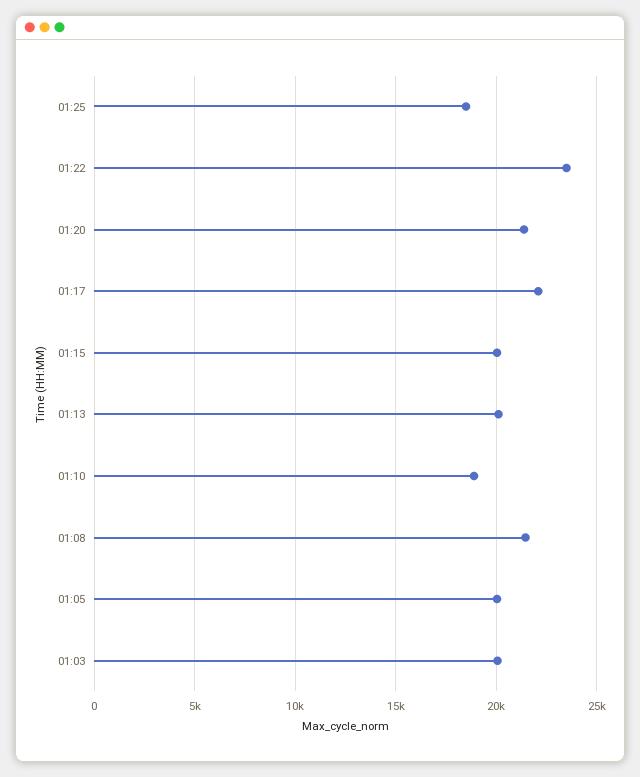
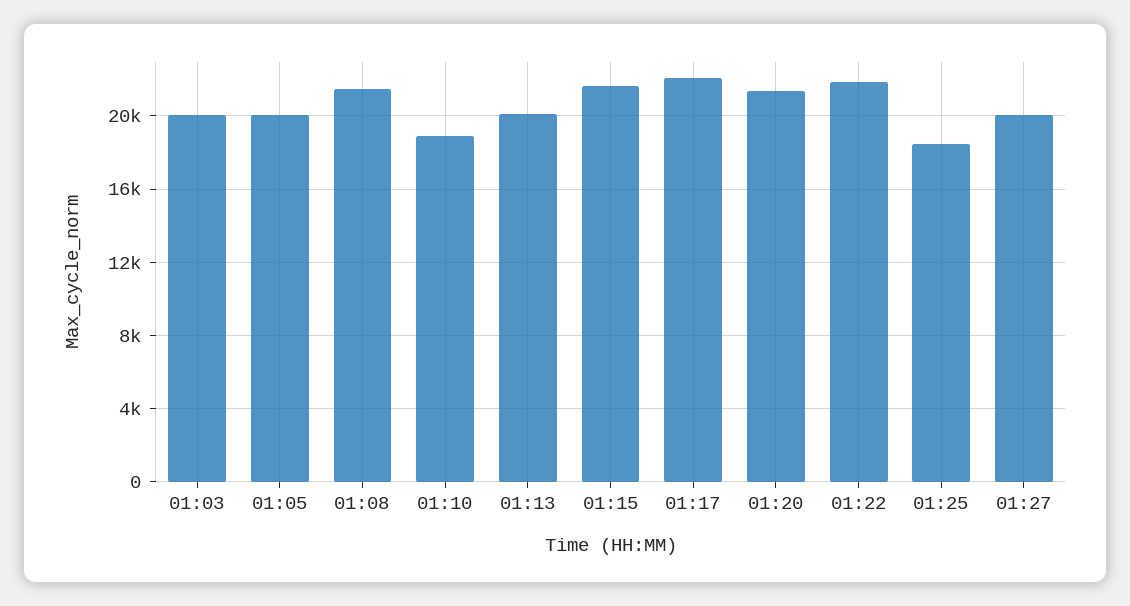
01:22: 23500 -> 22000
01:15: 20000 -> 21500
01:27: none -> 20000

